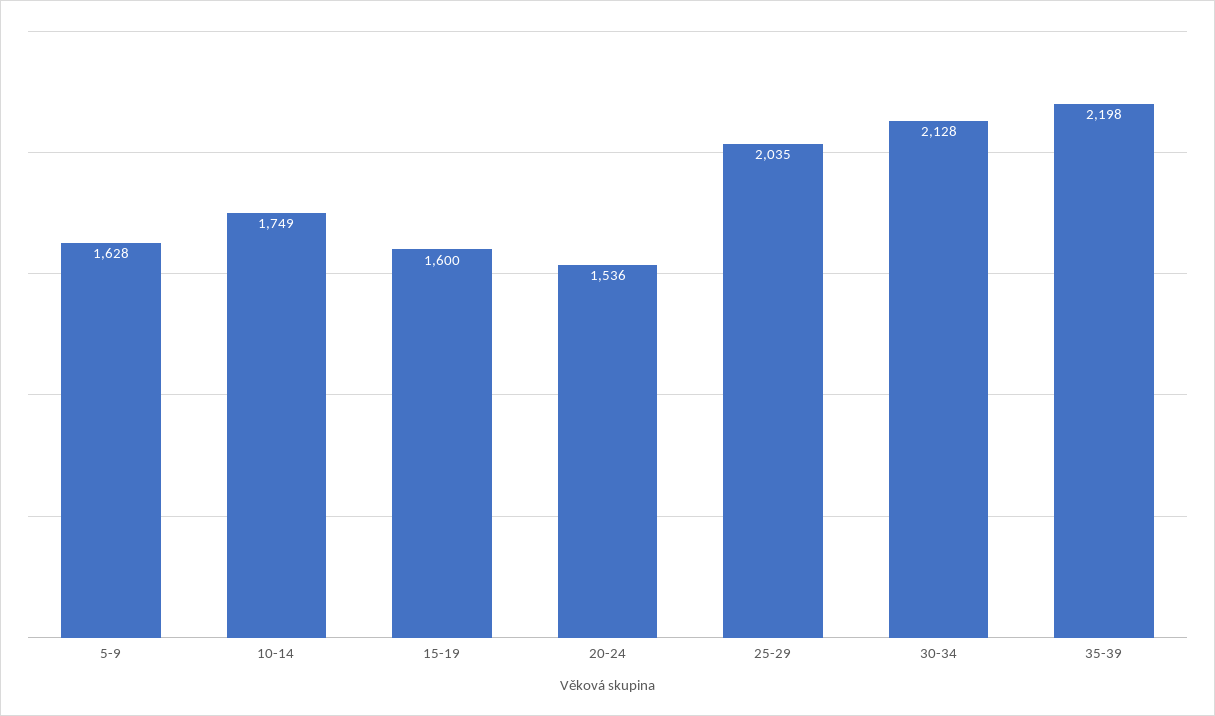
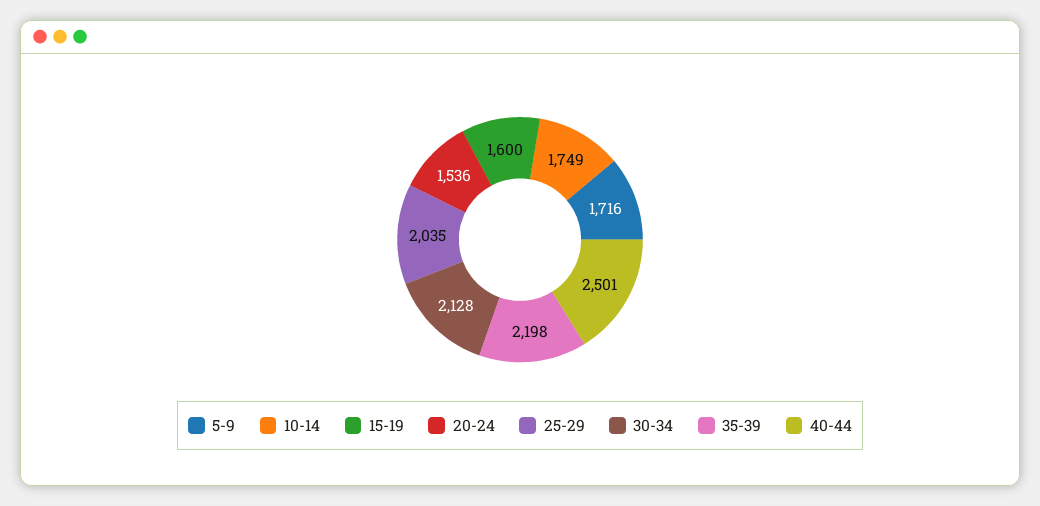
5-9: 1628 -> 1716
40-44: none -> 2501

